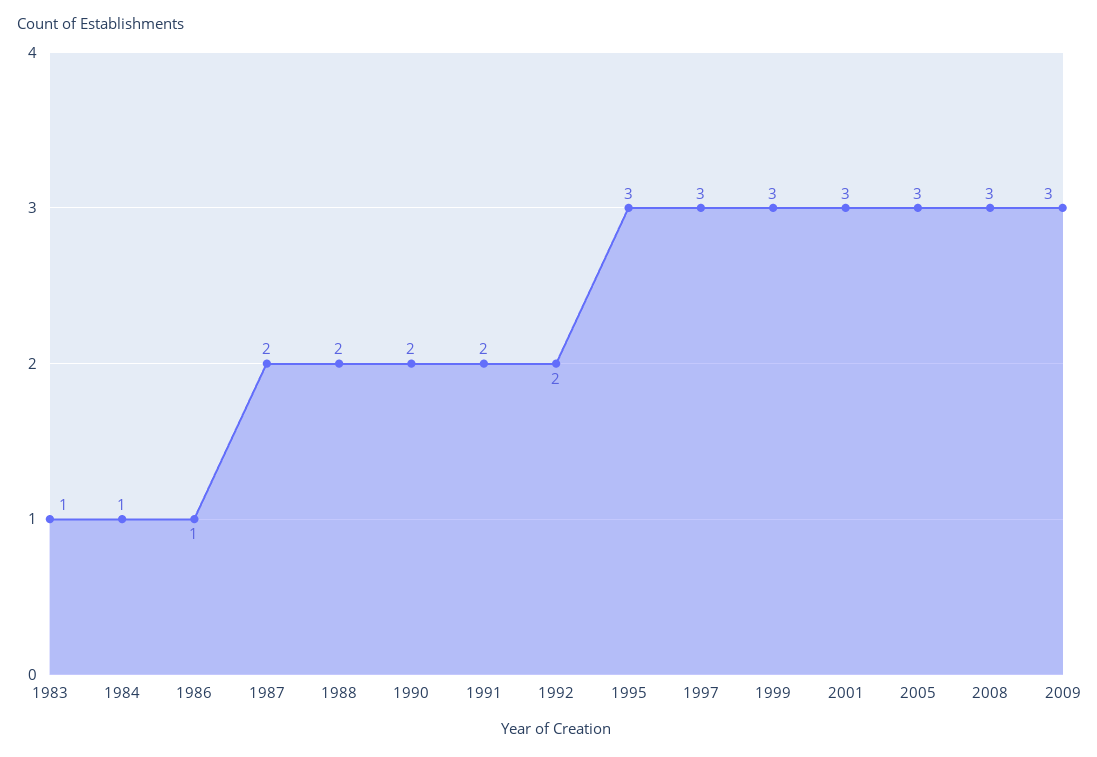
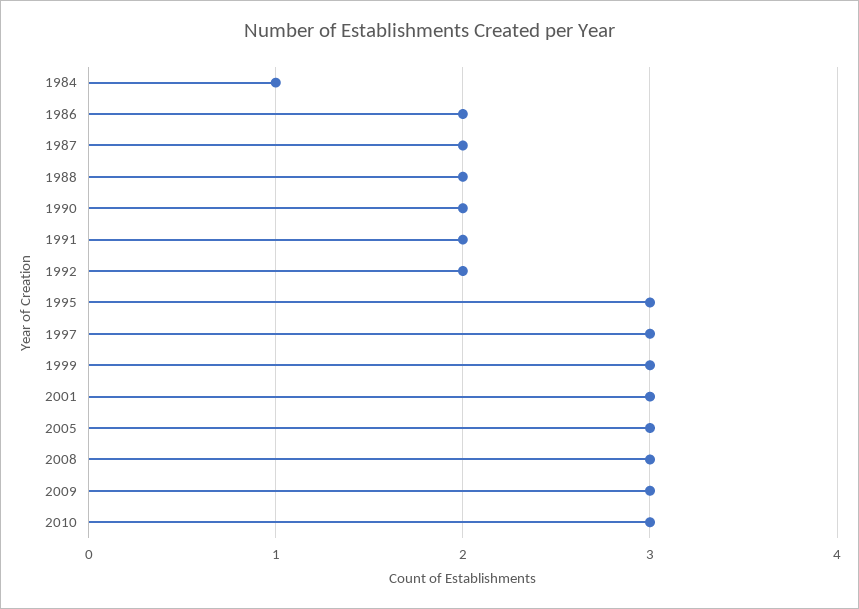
1983: 1 -> none
1986: 1 -> 2
2010: none -> 3

